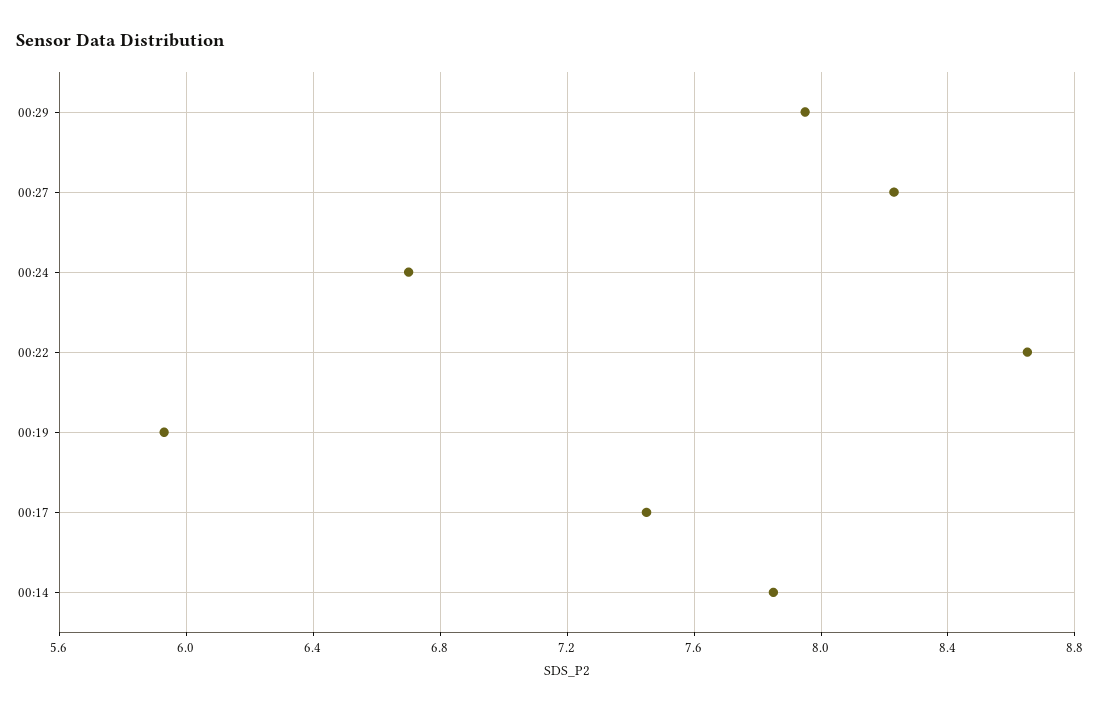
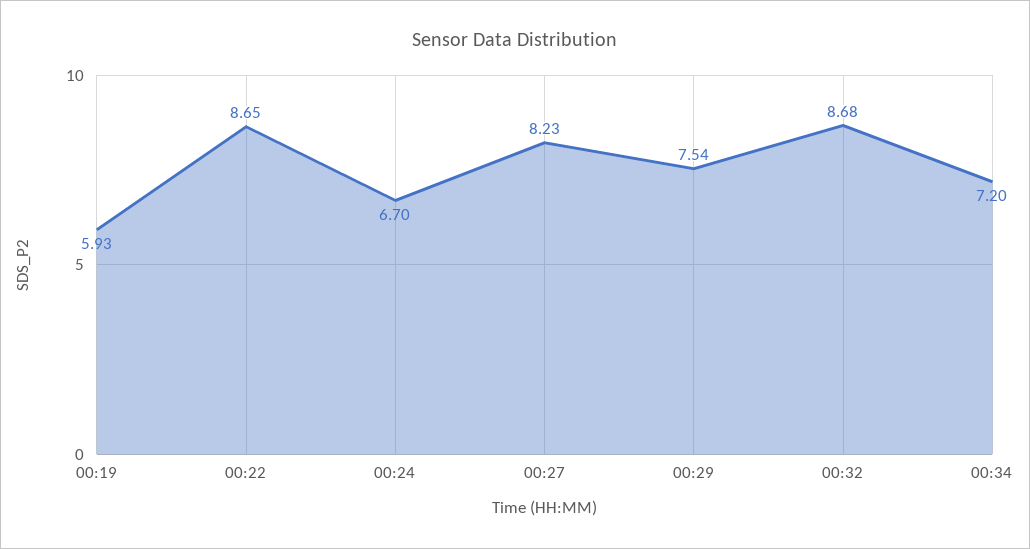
00:29: 7.95 -> 7.54
00:17: 7.45 -> none
00:14: 7.85 -> none
00:32: none -> 8.68
00:34: none -> 7.2

